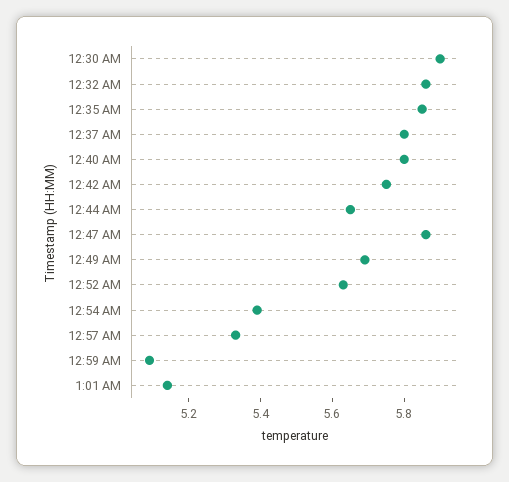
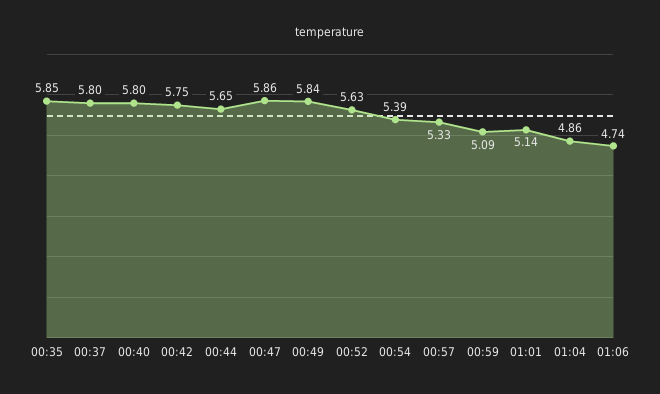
12:30 AM: 5.9 -> none
12:32 AM: 5.85 -> none
12:49 AM: 5.7 -> 5.84
01:04: none -> 4.86
01:06: none -> 4.74

